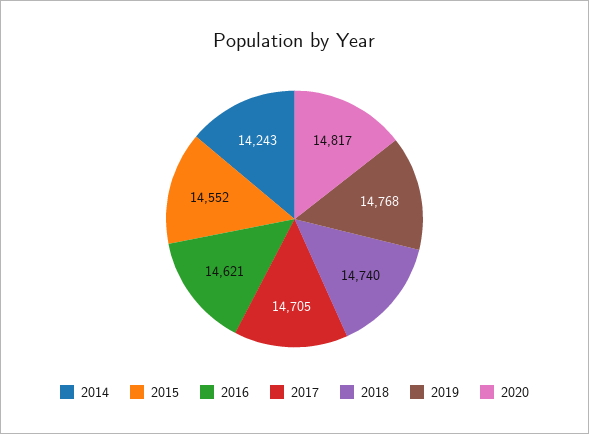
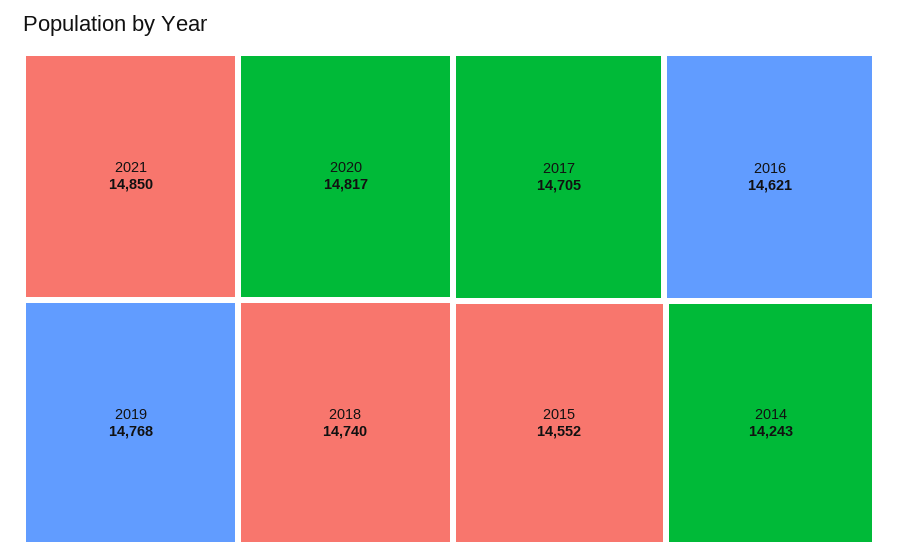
2021: none -> 14850

